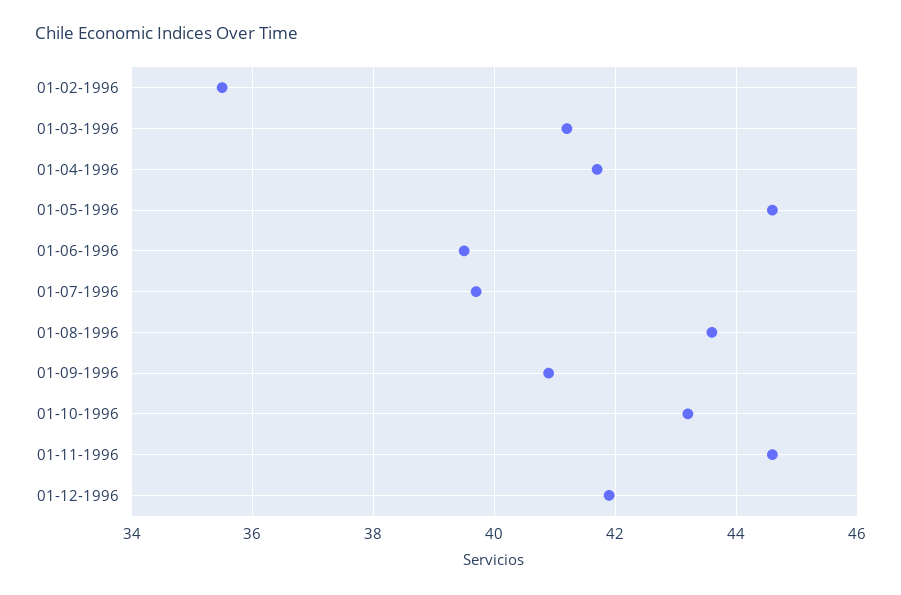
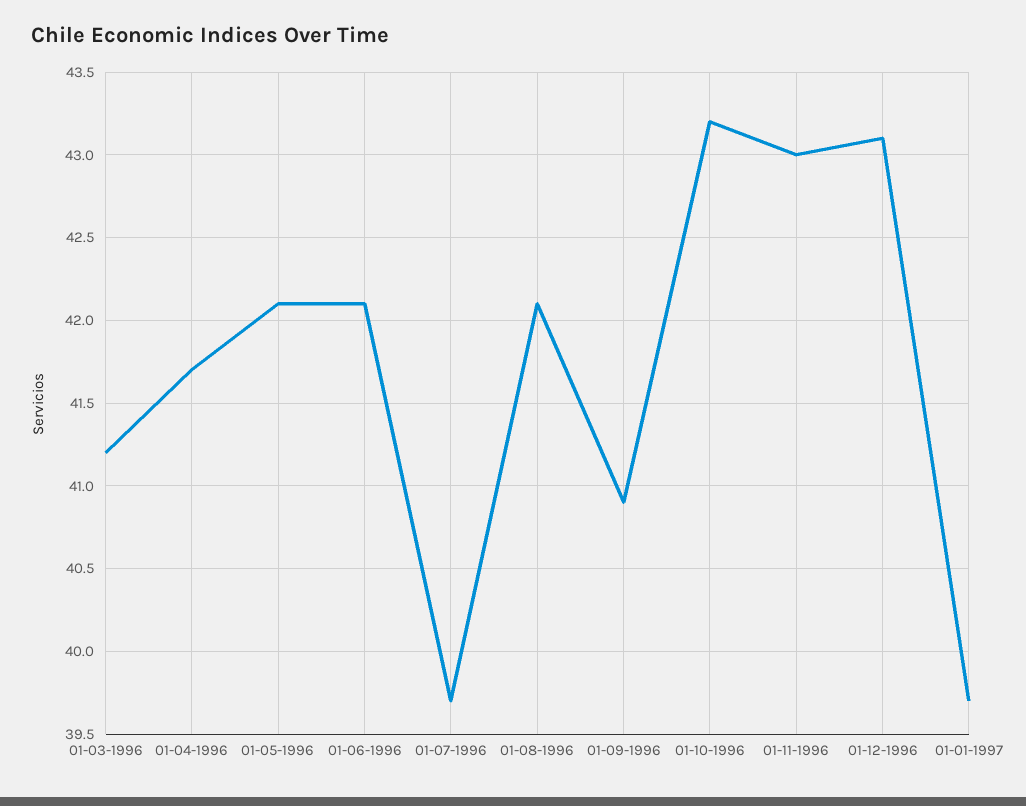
01-02-1996: 35.5 -> none
01-05-1996: 44.5 -> 42.1
01-06-1996: 39.5 -> 42.1
01-08-1996: 43.5 -> 42.1
01-11-1996: 44.5 -> 43
01-12-1996: 42 -> 43.1
01-01-1997: none -> 39.7

